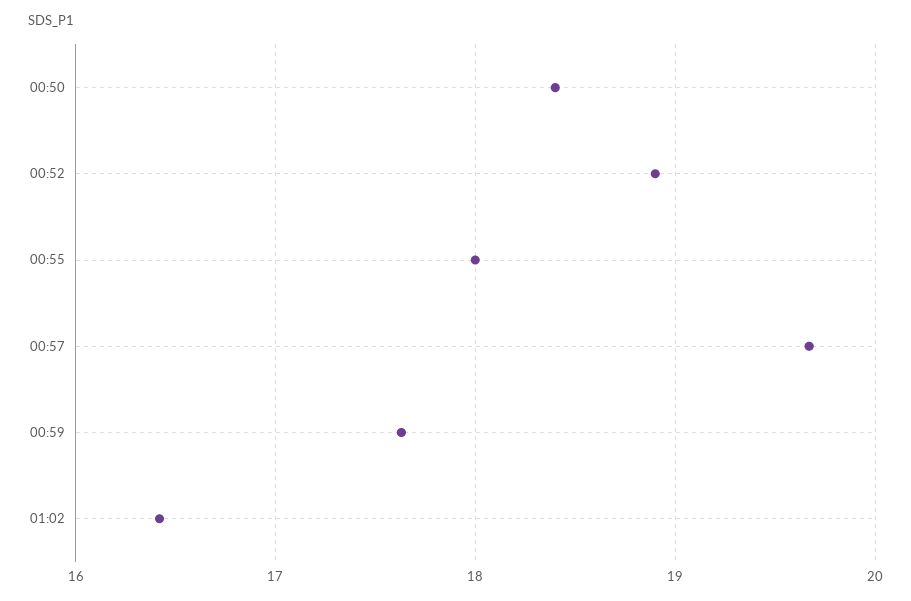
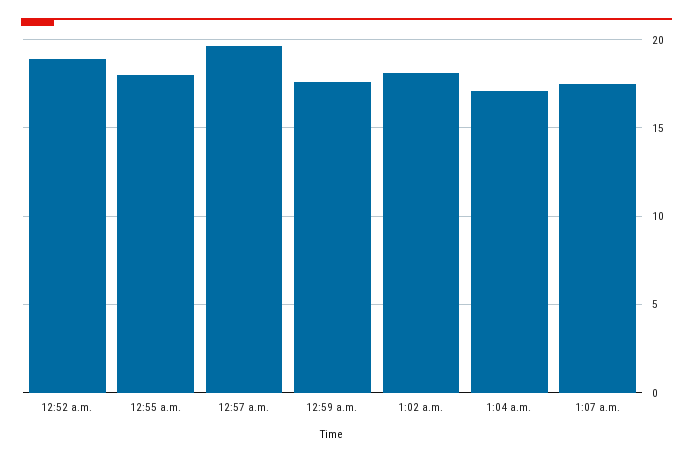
00:50: 18.4 -> none
01:02: 16.4 -> 18
1:04 a.m.: none -> 17
1:07 a.m.: none -> 17.5

